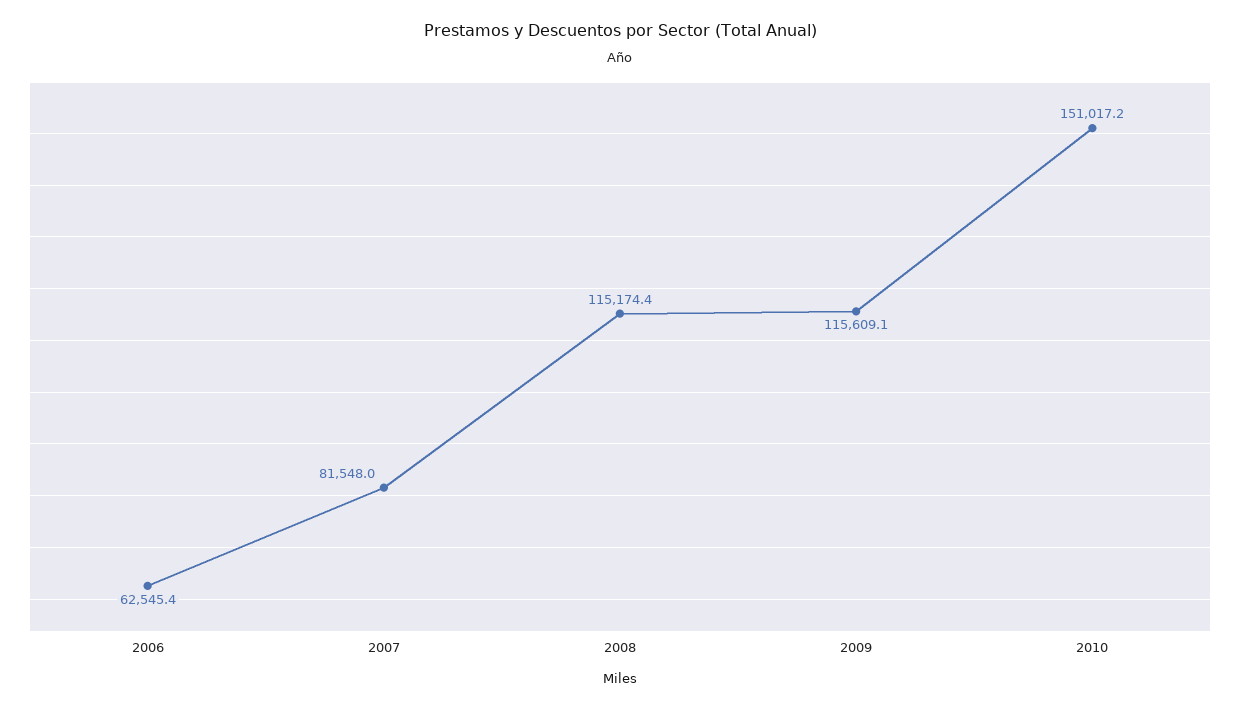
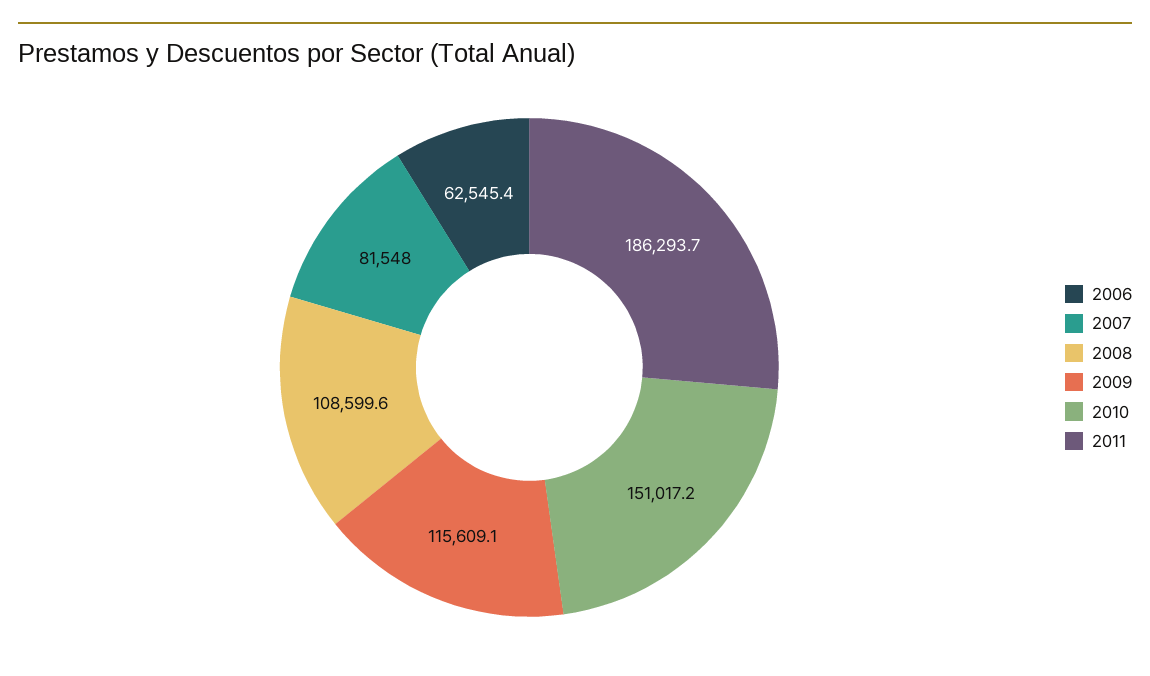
2008: 115174.4 -> 108599.6
2011: none -> 186293.7

